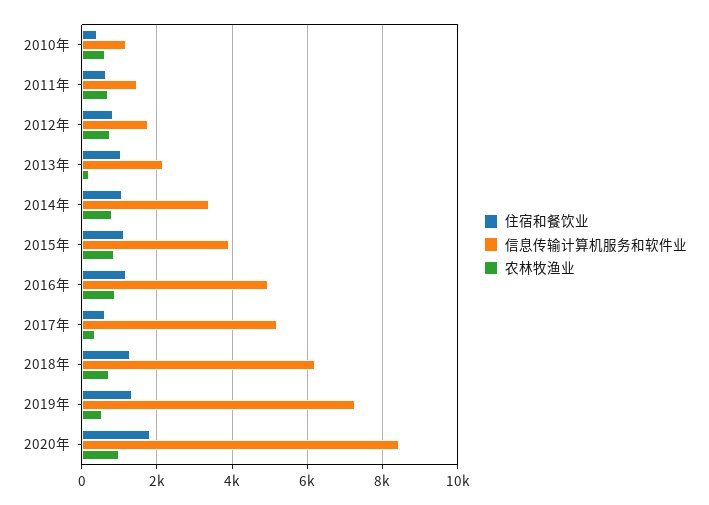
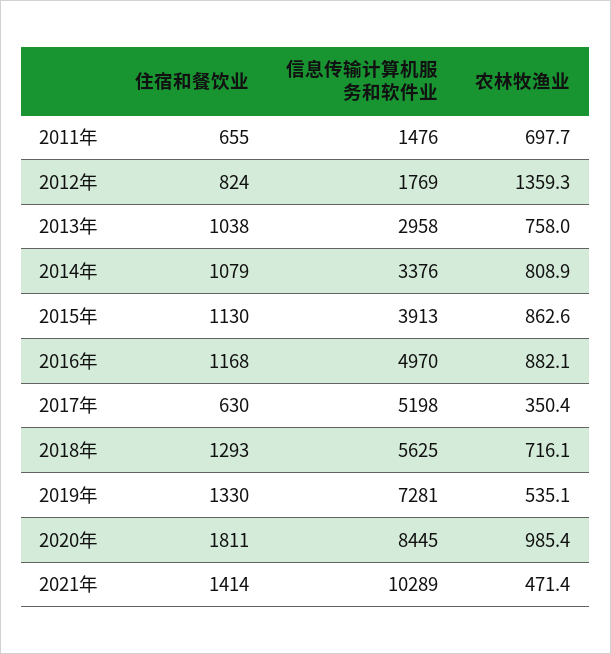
住宿和餐饮业, 2010年: 400 -> none
信息传输计算机服务和软件业, 2010年: 1200 -> none
农林牧渔业, 2010年: 600 -> none
农林牧渔业, 2012年: 800 -> 1359.3
信息传输计算机服务和软件业, 2013年: 2200 -> 2958
农林牧渔业, 2013年: 200 -> 758
信息传输计算机服务和软件业, 2018年: 6200 -> 5625
住宿和餐饮业, 2021年: none -> 1414
信息传输计算机服务和软件业, 2021年: none -> 10289
农林牧渔业, 2021年: none -> 471.4

